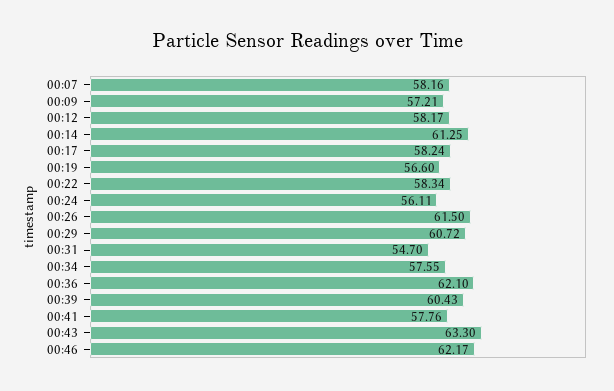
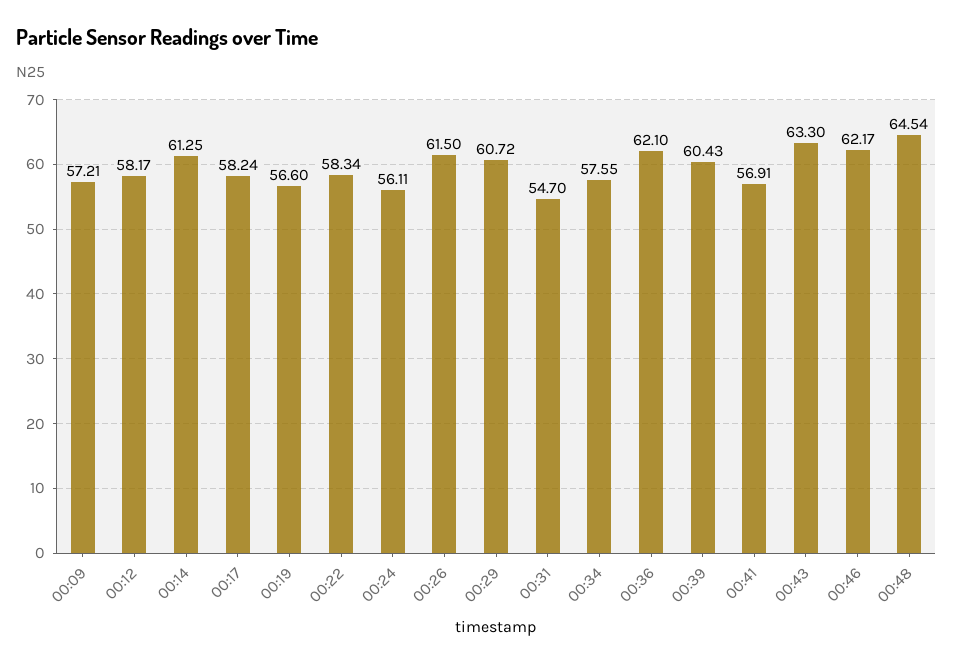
00:07: 58.16 -> none
00:41: 57.76 -> 56.91
00:48: none -> 64.54

